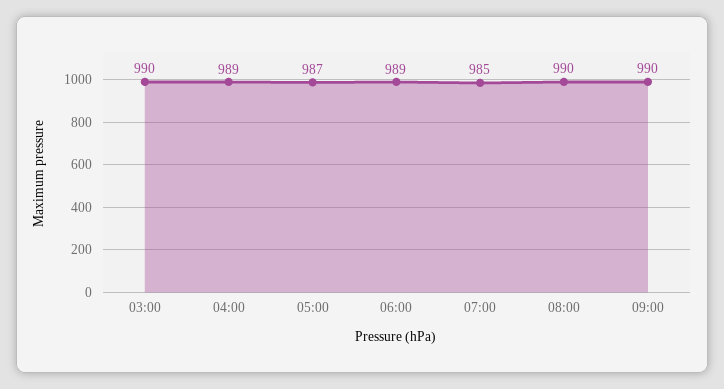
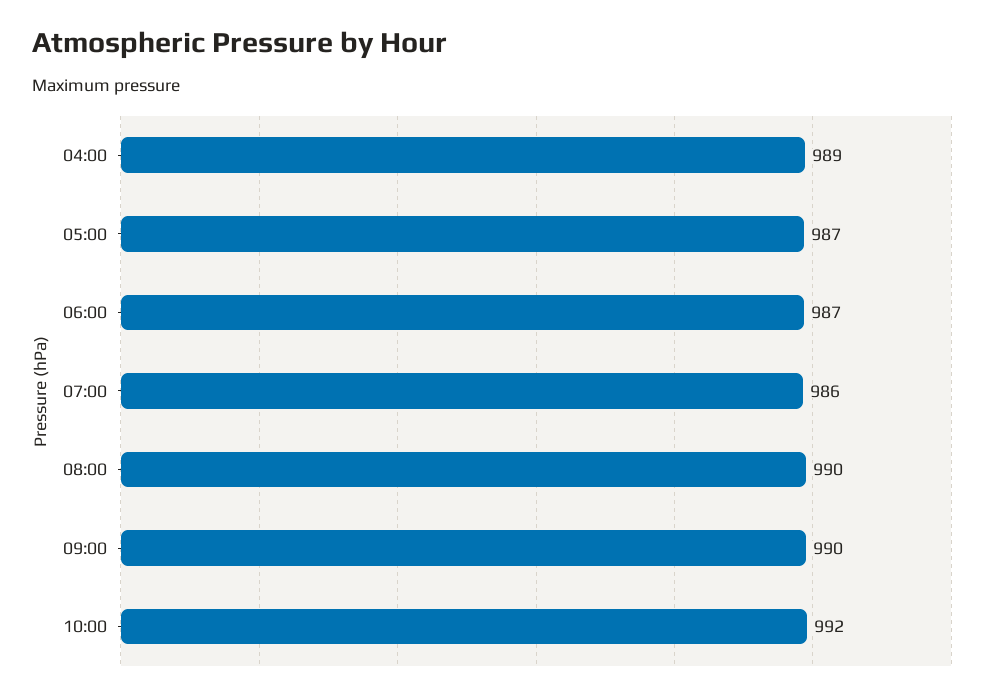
03:00: 990 -> none
06:00: 989 -> 987
07:00: 985 -> 986
10:00: none -> 992

